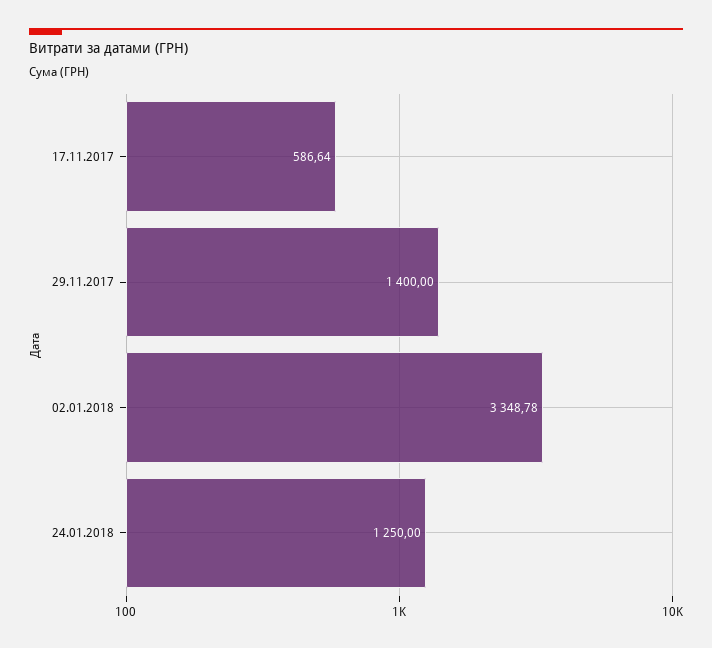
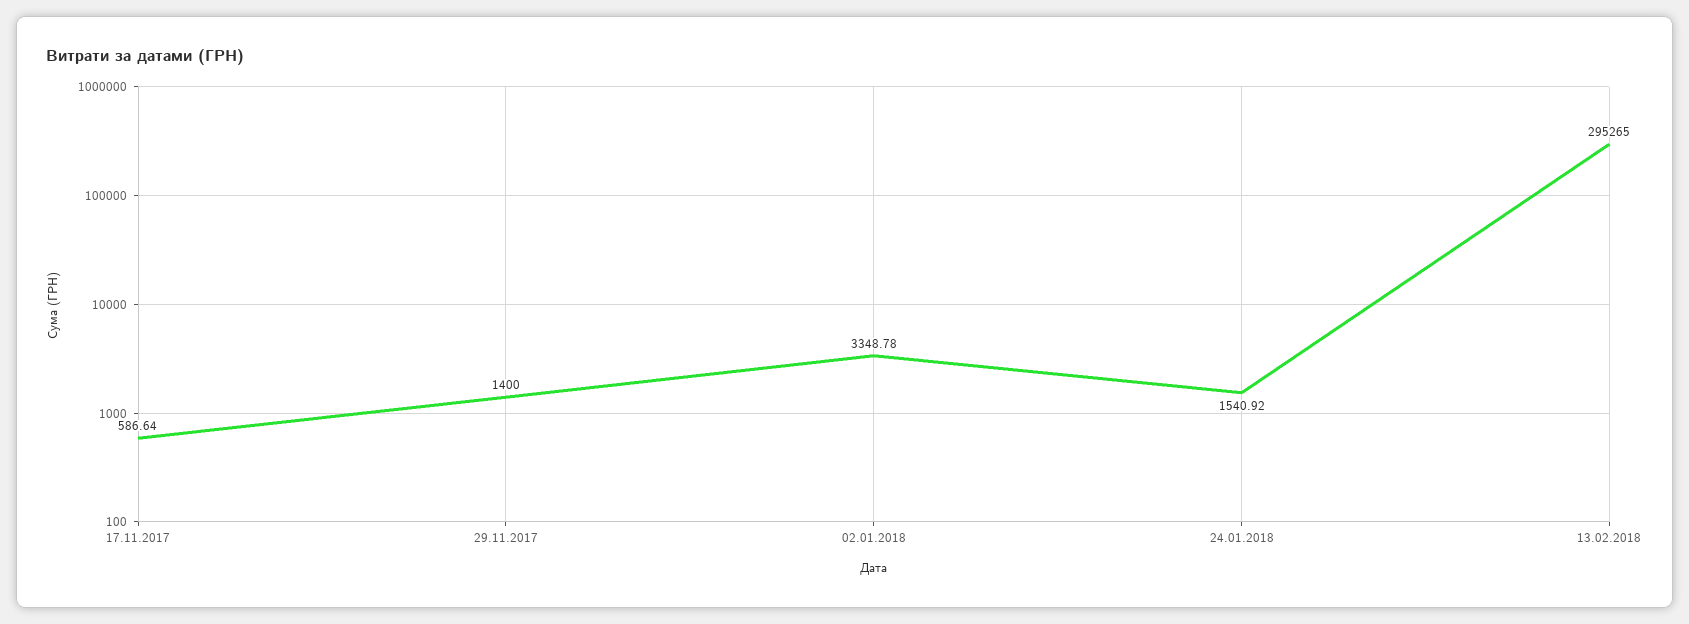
24.01.2018: 1250 -> 1540.92
13.02.2018: none -> 295265

